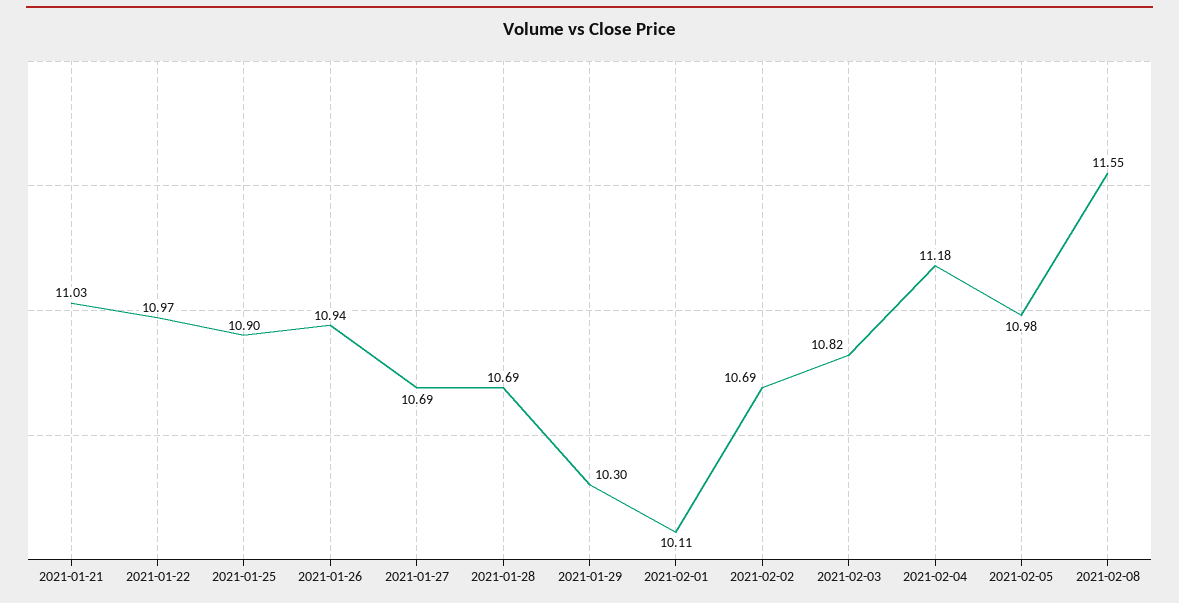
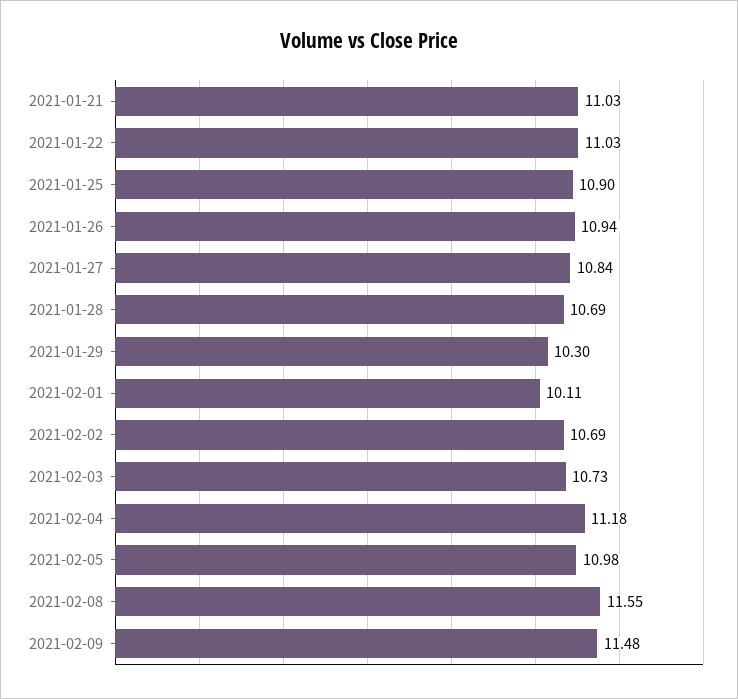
2021-01-22: 10.97 -> 11.03
2021-01-27: 10.69 -> 10.84
2021-02-03: 10.82 -> 10.73
2021-02-09: none -> 11.48

